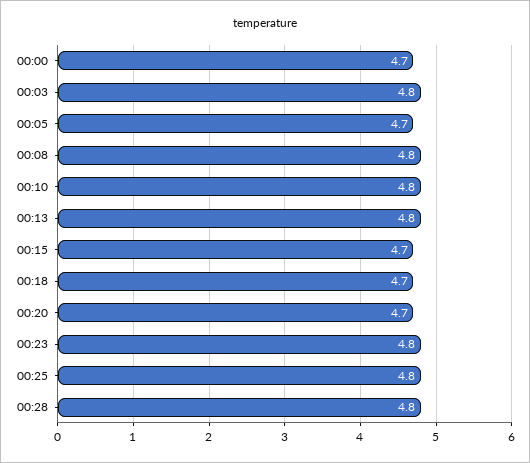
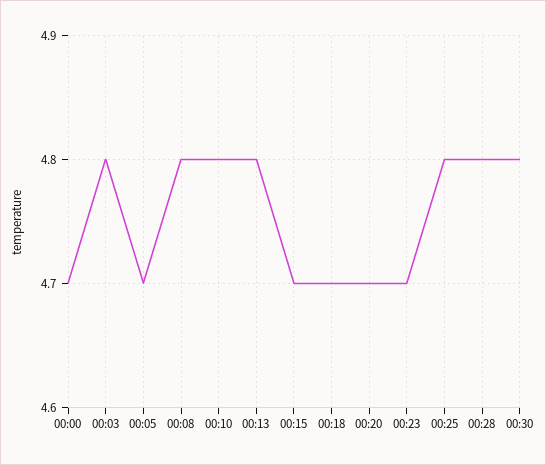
00:23: 4.8 -> 4.7
00:30: none -> 4.8

